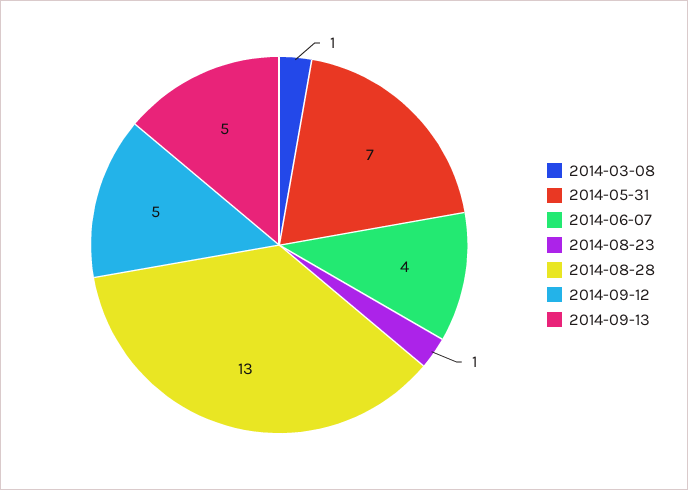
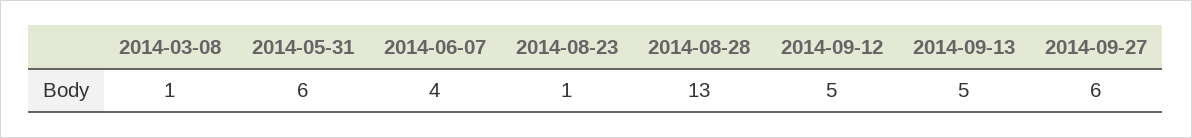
2014-05-31: 7 -> 6
2014-09-27: none -> 6

